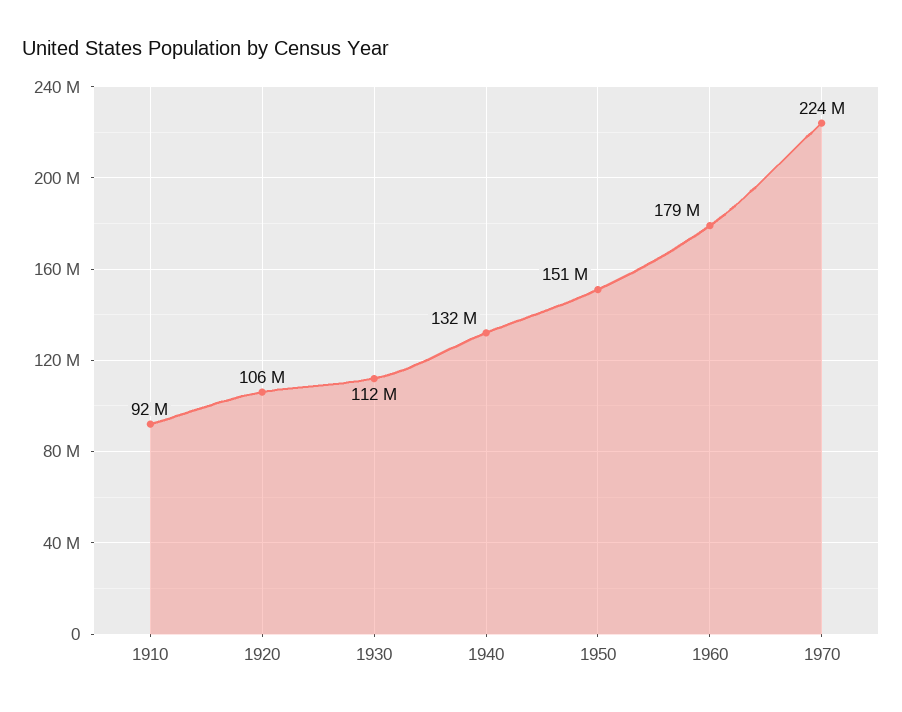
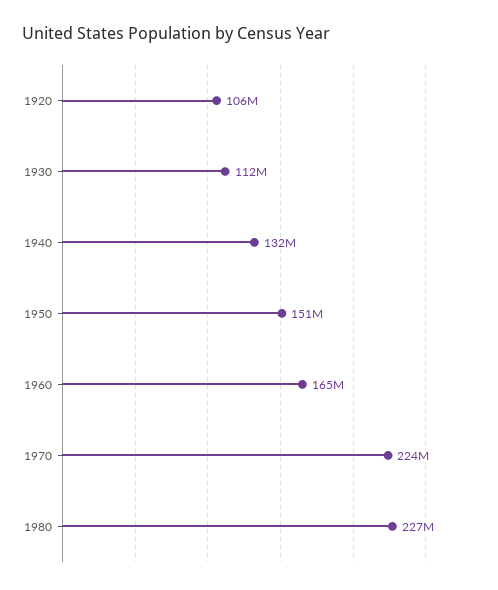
1910: 92000000 -> none
1960: 179000000 -> 165000000
1980: none -> 227000000

